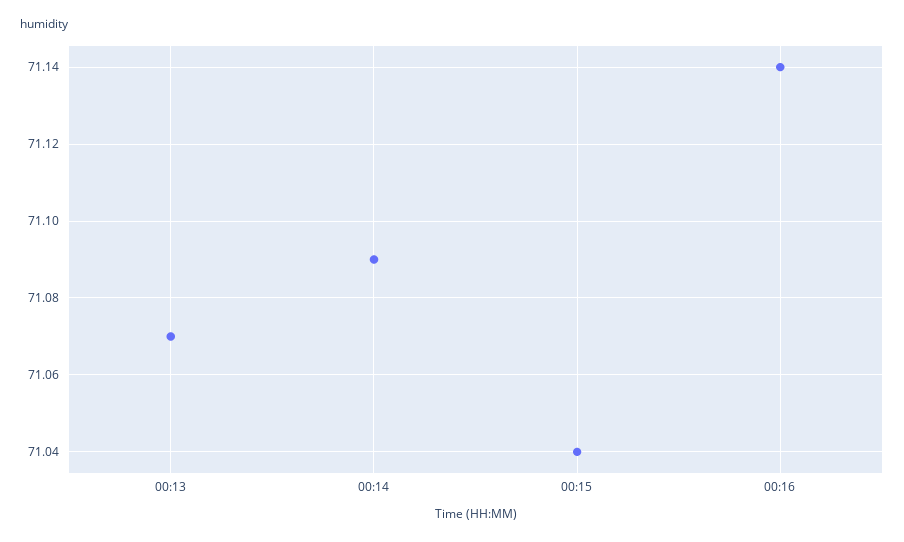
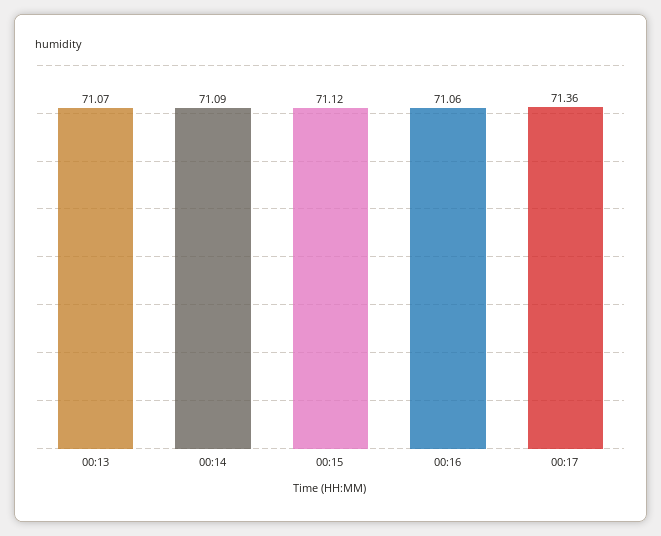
00:15: 71.04 -> 71.12
00:16: 71.14 -> 71.06
00:17: none -> 71.36

